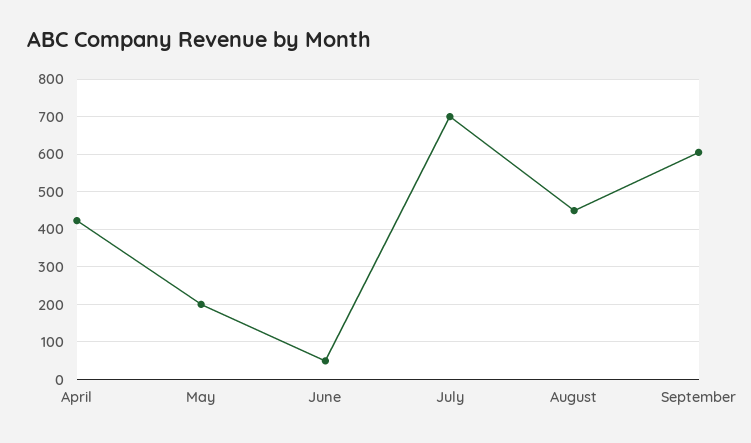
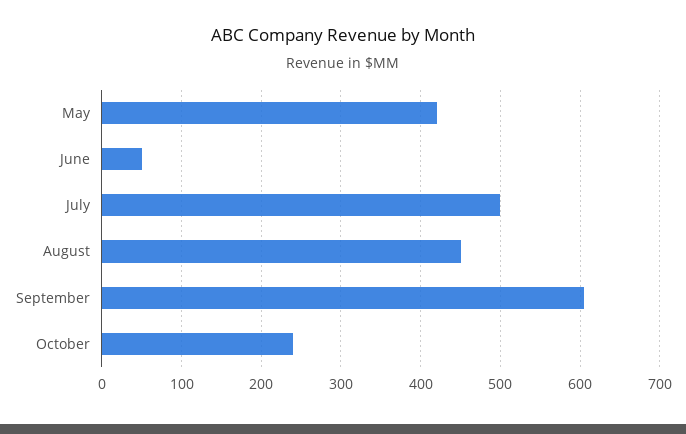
April: 420 -> none
May: 200 -> 420
July: 700 -> 500
October: none -> 240

